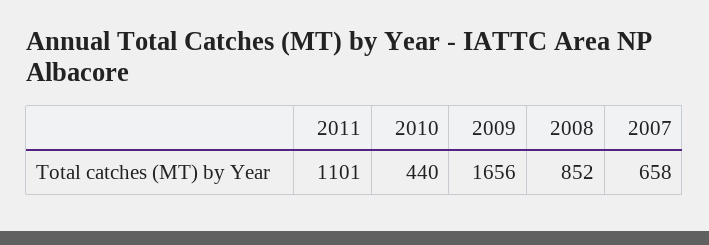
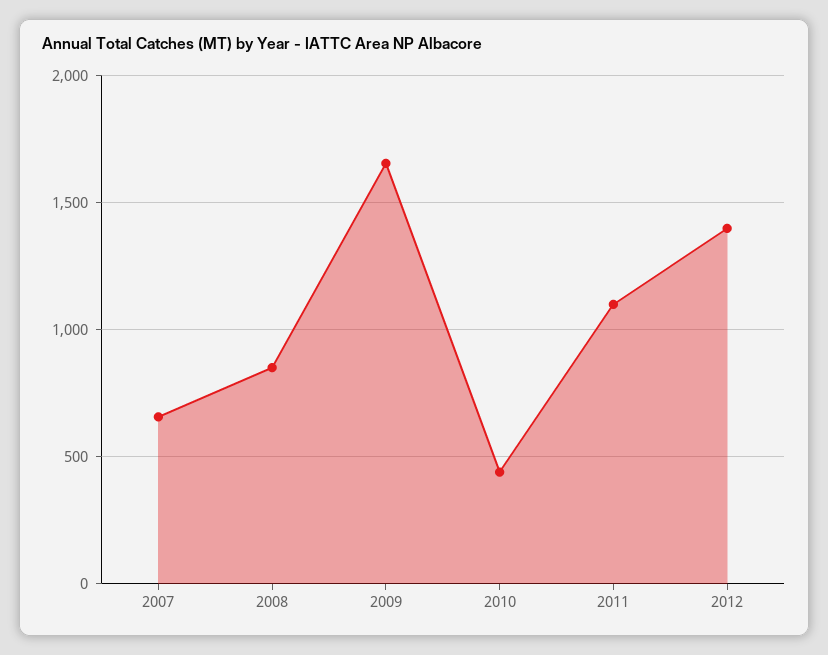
2012: none -> 1400

